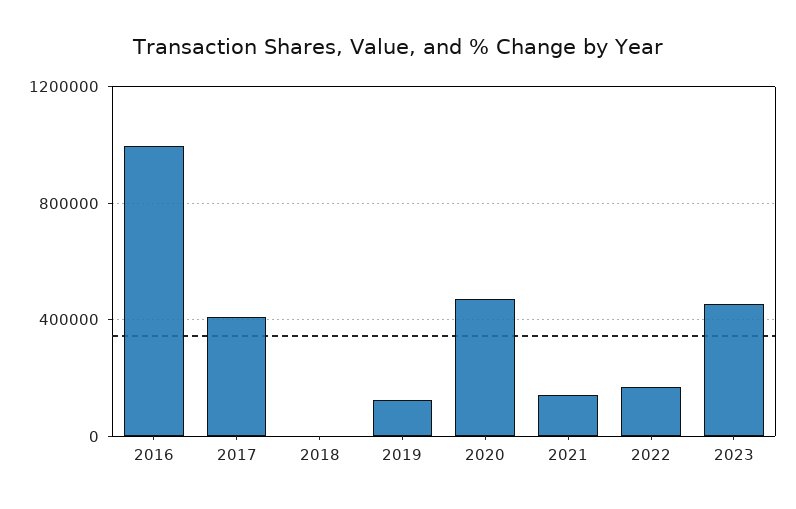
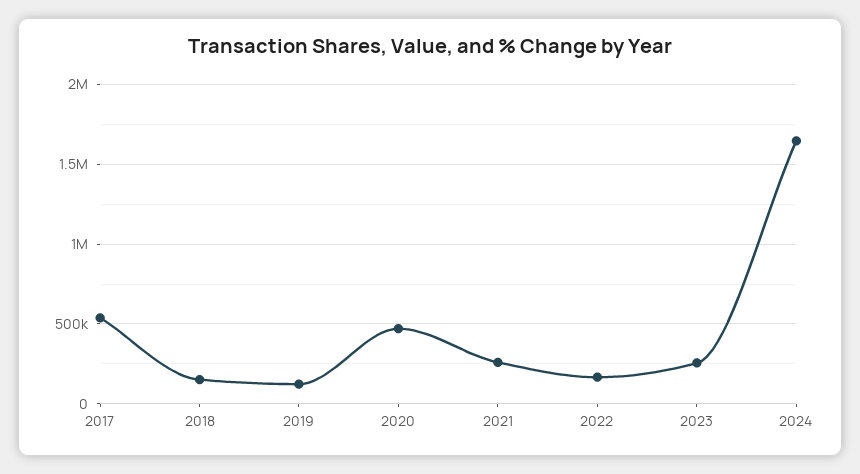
2016: 1000000 -> none
2017: 400000 -> 550000
2018: 0 -> 150000
2021: 150000 -> 250000
2023: 450000 -> 250000
2024: none -> 1650000

